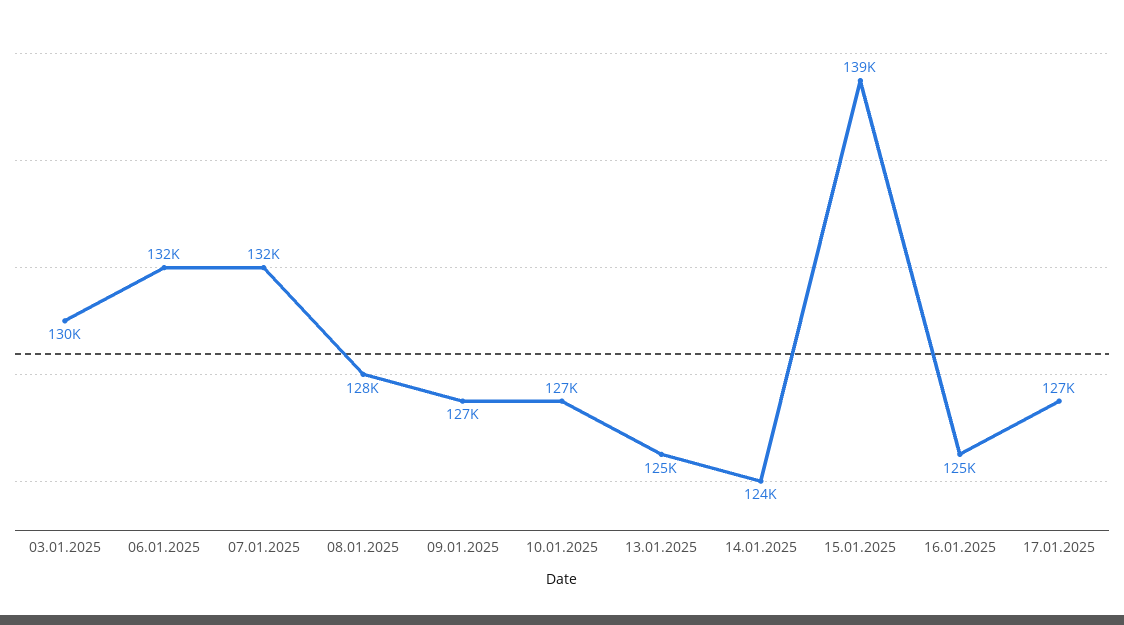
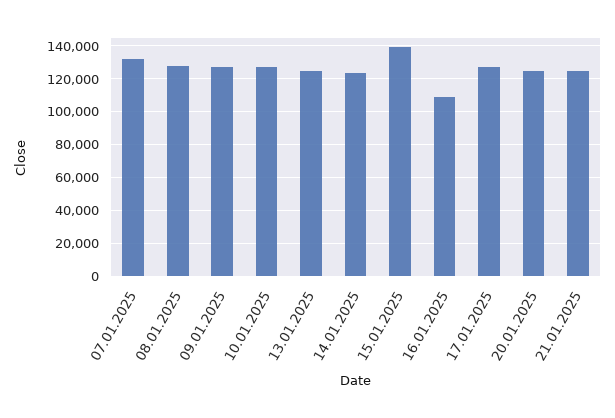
03.01.2025: 130000 -> none
06.01.2025: 132000 -> none
16.01.2025: 125000 -> 110000
20.01.2025: none -> 125000
21.01.2025: none -> 125000

